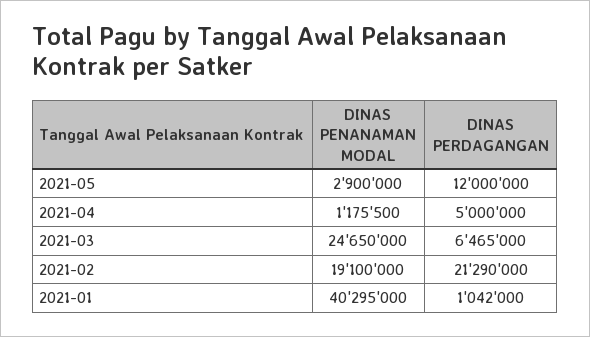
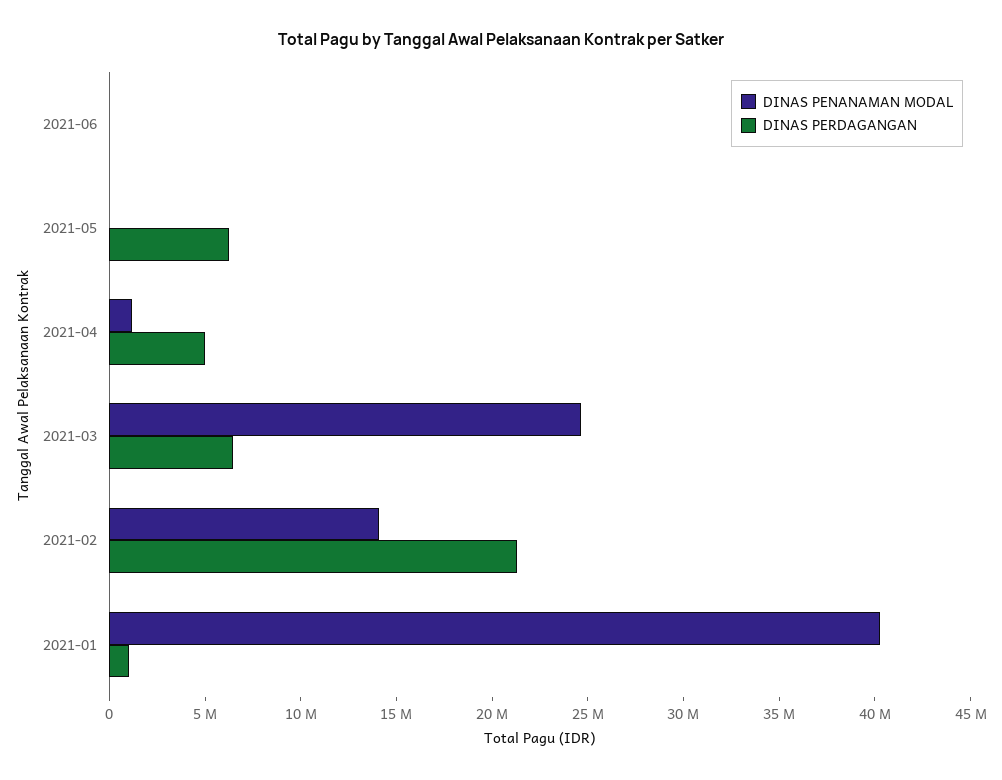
DINAS PENANAMAN MODAL, 2021-05: 2900000 -> 0
DINAS PERDAGANGAN, 2021-05: 12000000 -> 6000000
DINAS PENANAMAN MODAL, 2021-02: 19100000 -> 14000000
DINAS PENANAMAN MODAL, 2021-06: none -> 0
DINAS PERDAGANGAN, 2021-06: none -> 0

